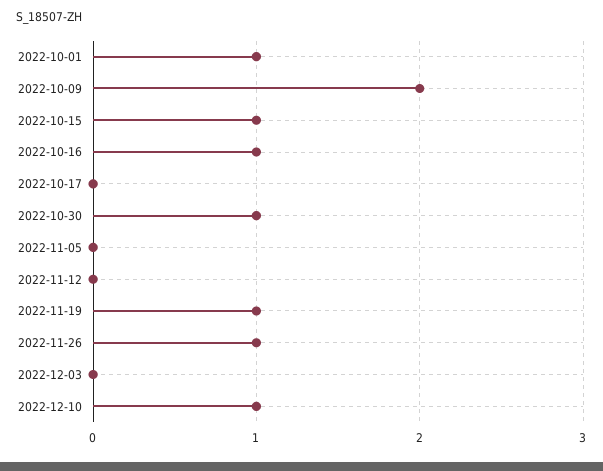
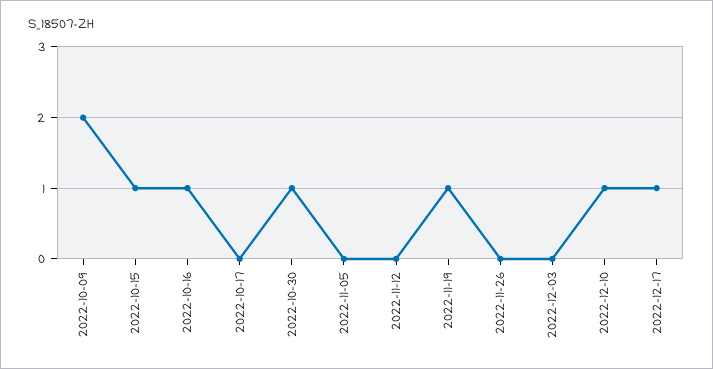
2022-10-01: 1 -> none
2022-11-26: 1 -> 0
2022-12-17: none -> 1

